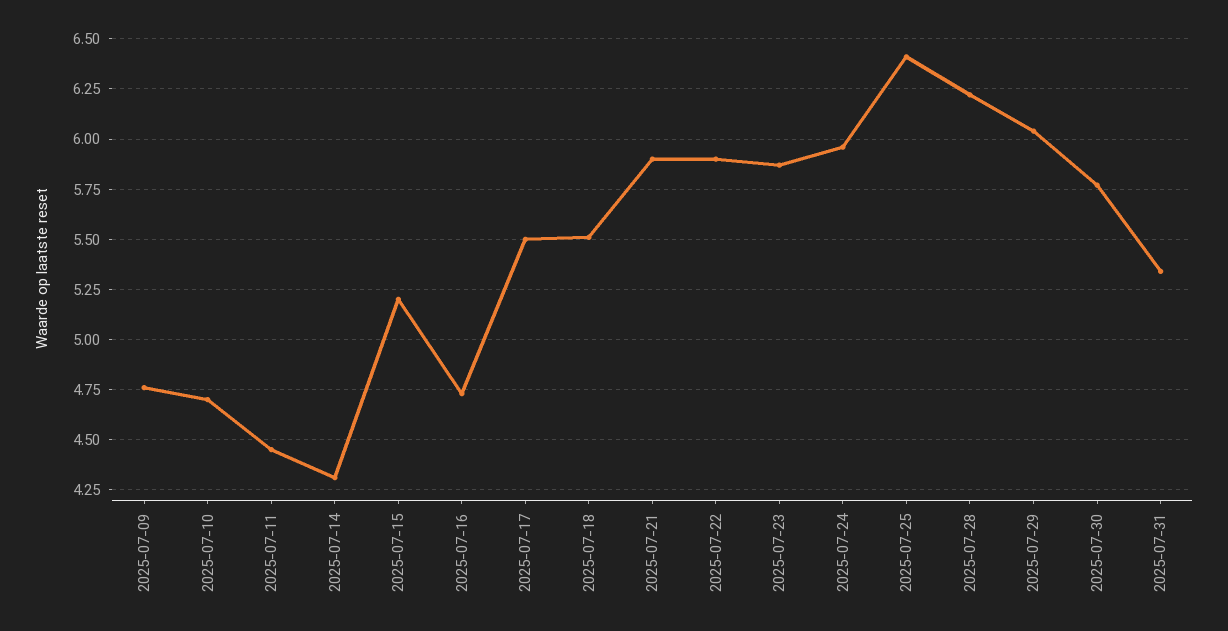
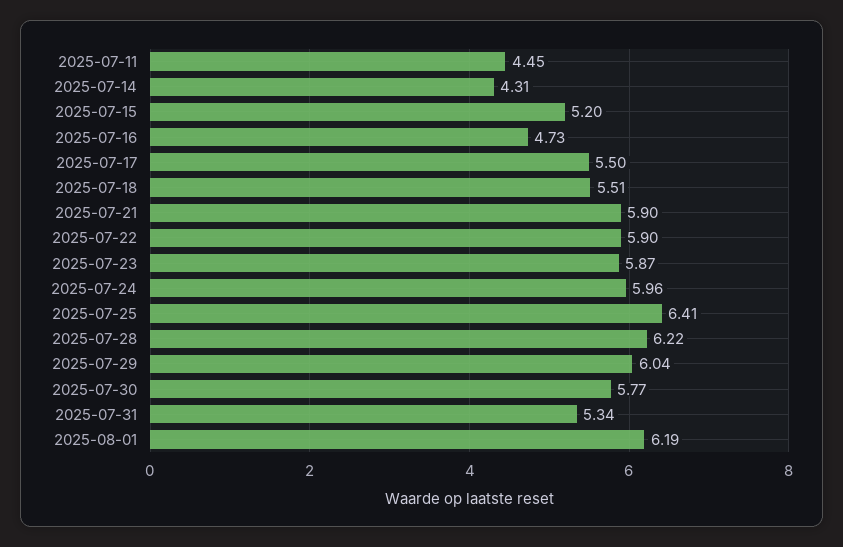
2025-07-09: 4.75 -> none
2025-07-10: 4.7 -> none
2025-08-01: none -> 6.19

